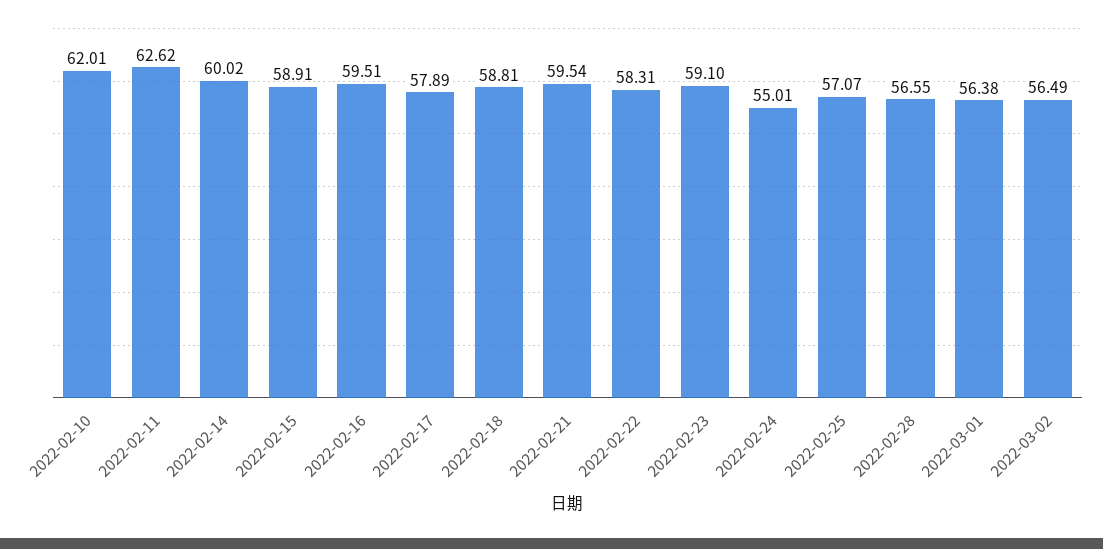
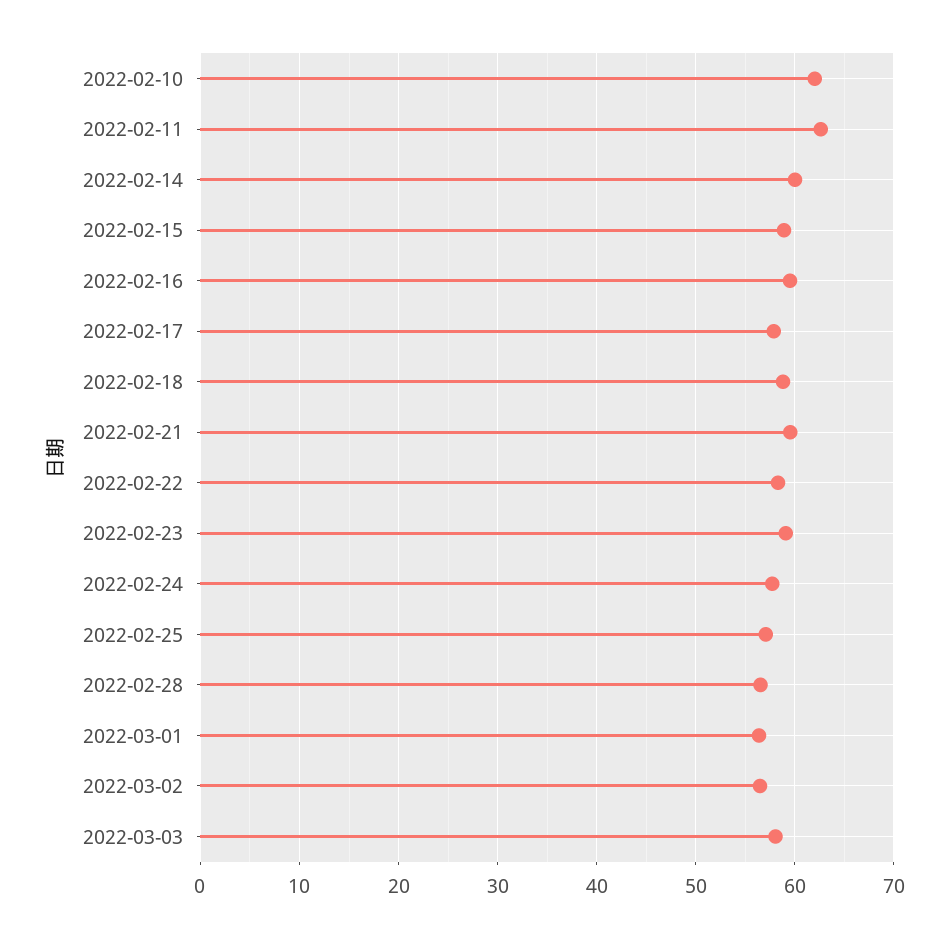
2022-02-24: 55.01 -> 58
2022-03-03: none -> 58

